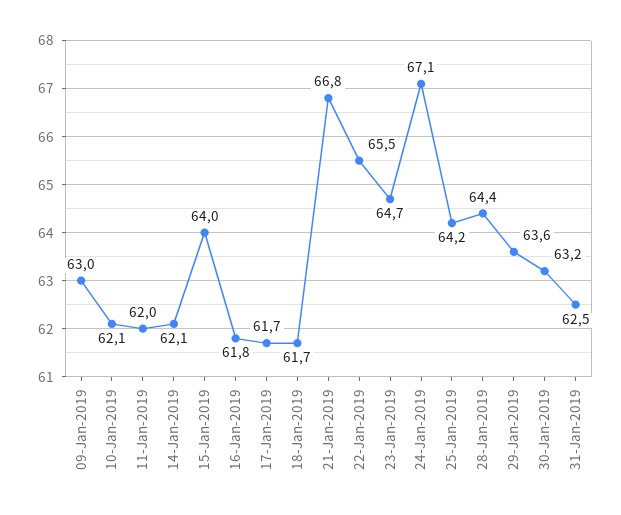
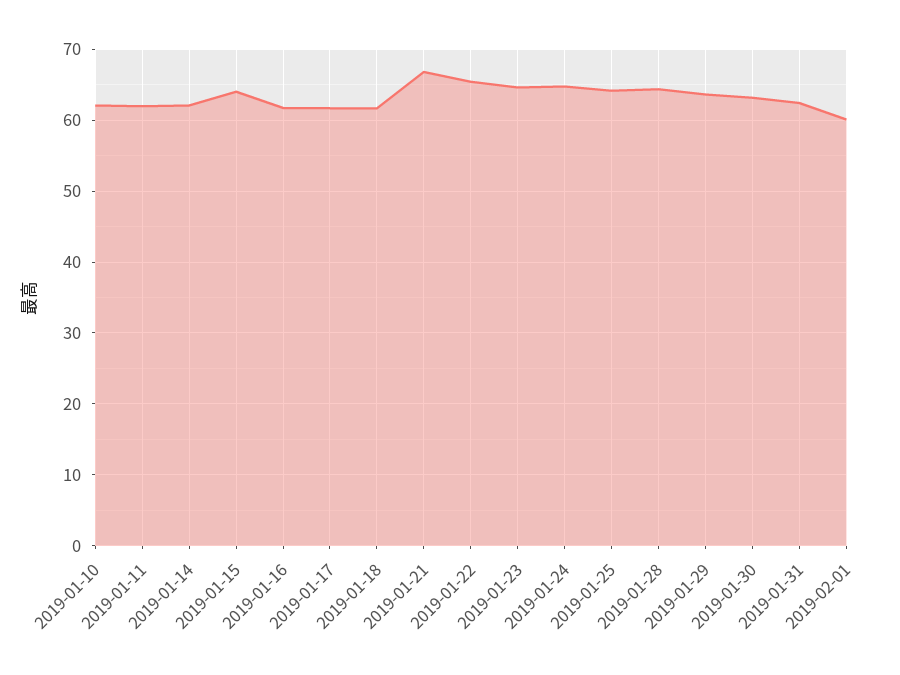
09-Jan-2019: 63 -> none
24-Jan-2019: 67.1 -> 65
2019-02-01: none -> 60

